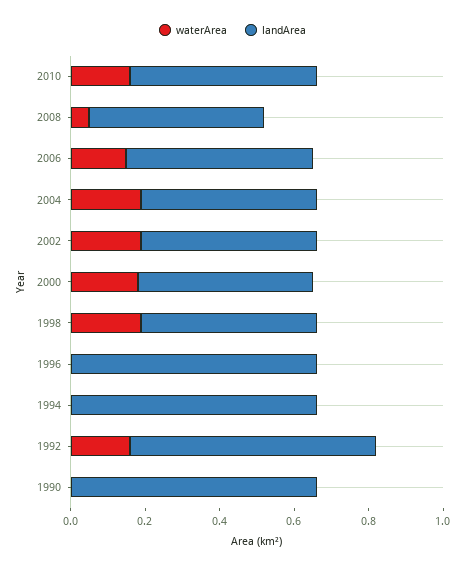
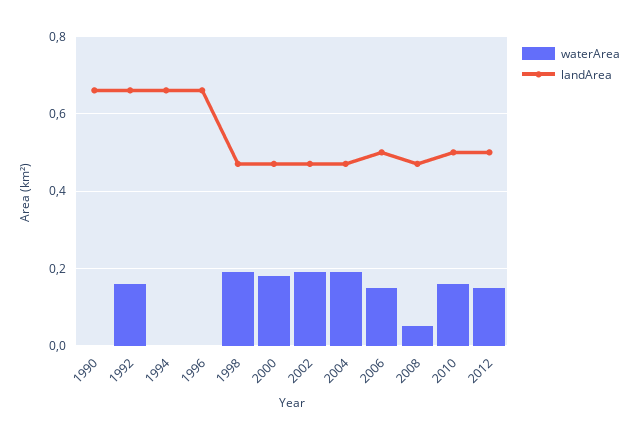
waterArea, 2012: none -> 0.15
landArea, 2012: none -> 0.5

